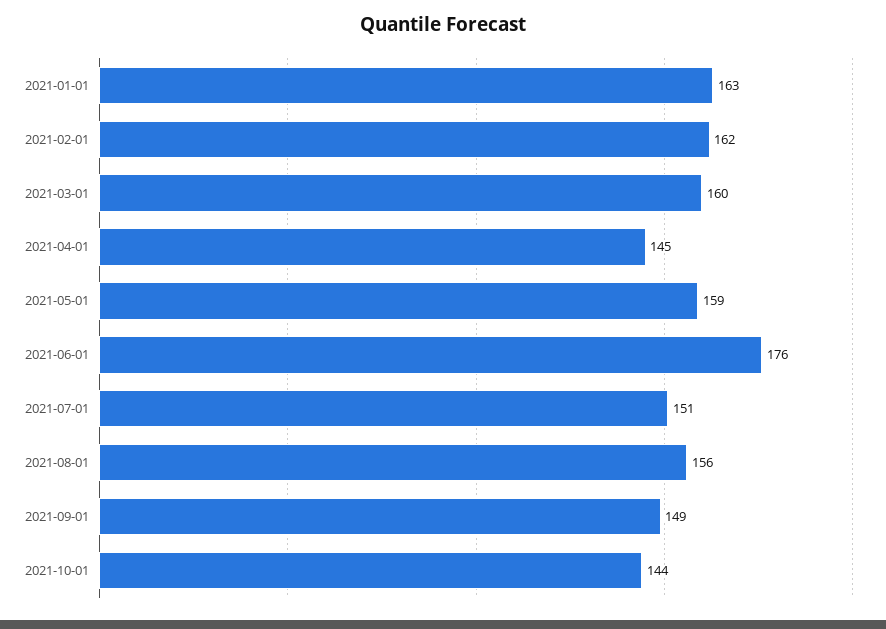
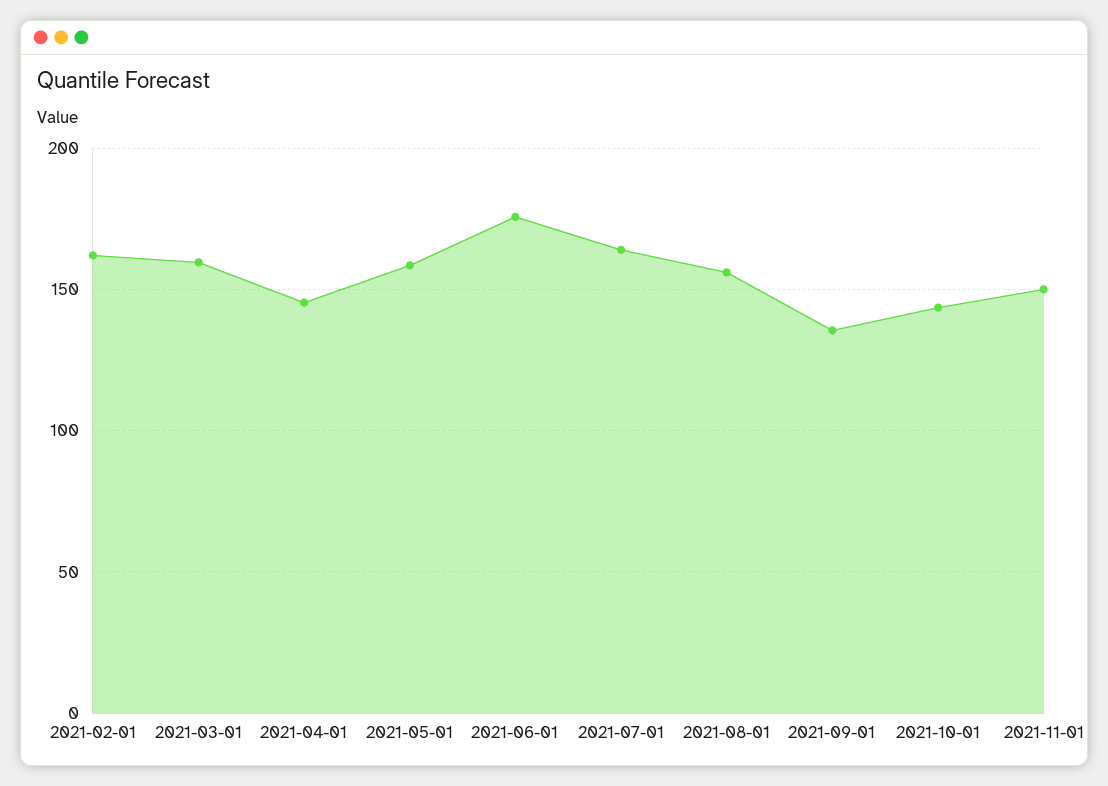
2021-01-01: 163 -> none
2021-07-01: 151 -> 165
2021-09-01: 149 -> 135
2021-11-01: none -> 150

